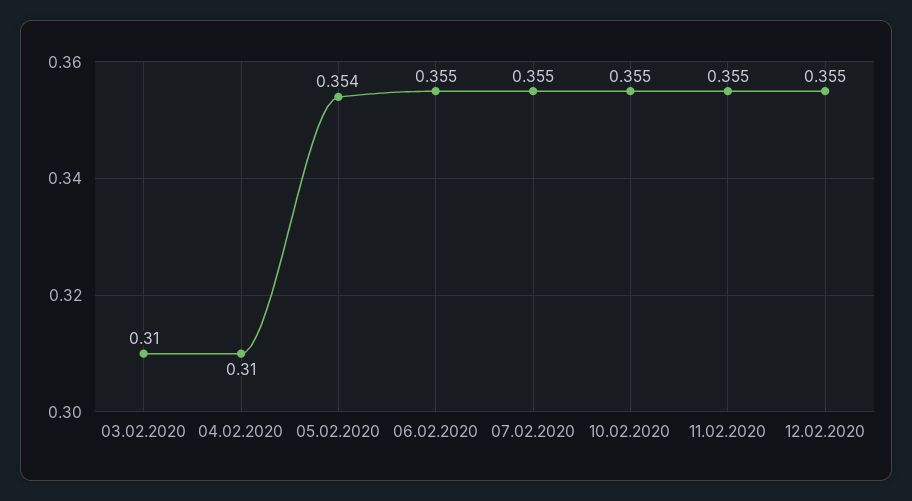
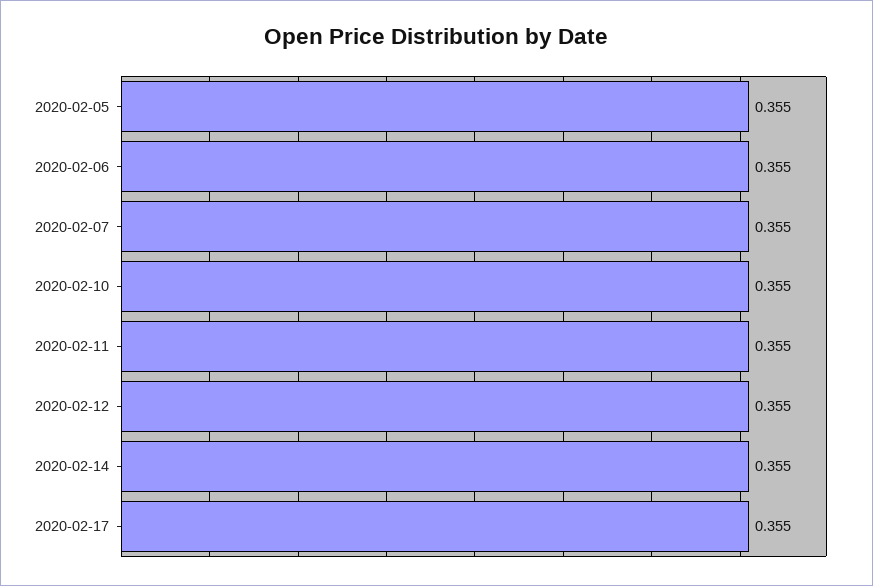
03.02.2020: 0.31 -> none
04.02.2020: 0.31 -> none
05.02.2020: 0.354 -> 0.355
2020-02-14: none -> 0.355
2020-02-17: none -> 0.355

